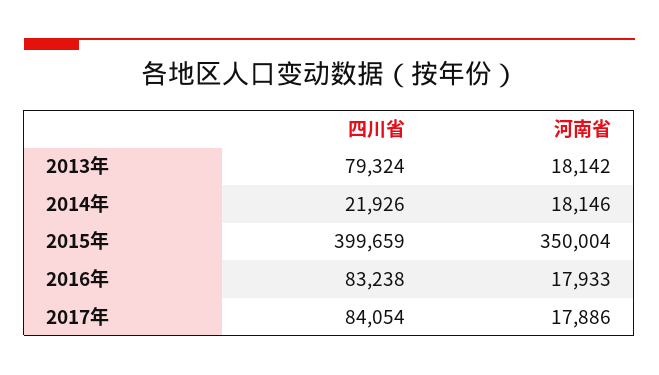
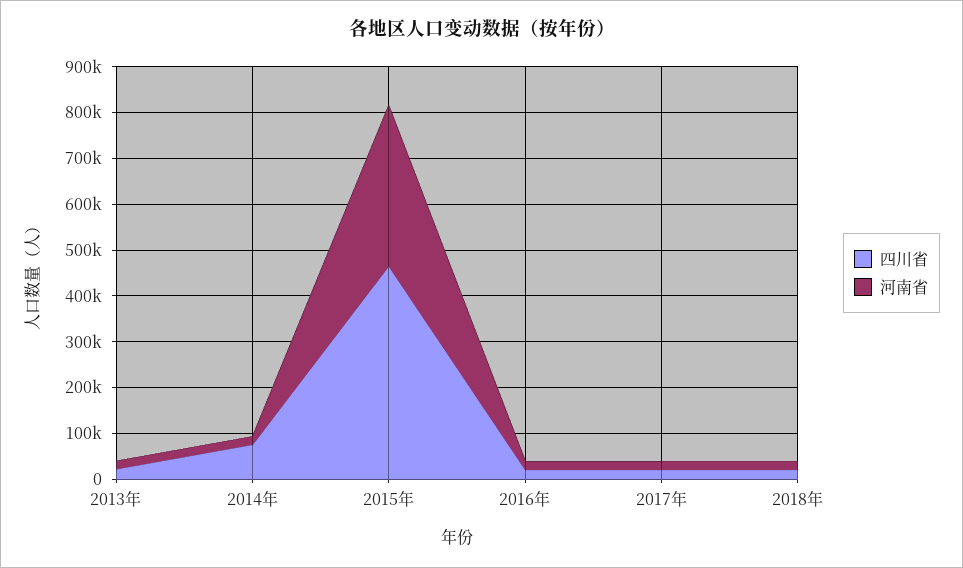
四川省, 2013年: 79324 -> 20000
四川省, 2014年: 21926 -> 80000
四川省, 2015年: 399659 -> 460000
四川省, 2016年: 83238 -> 20000
四川省, 2017年: 84054 -> 20000
四川省, 2018年: none -> 20000
河南省, 2018年: none -> 20000

